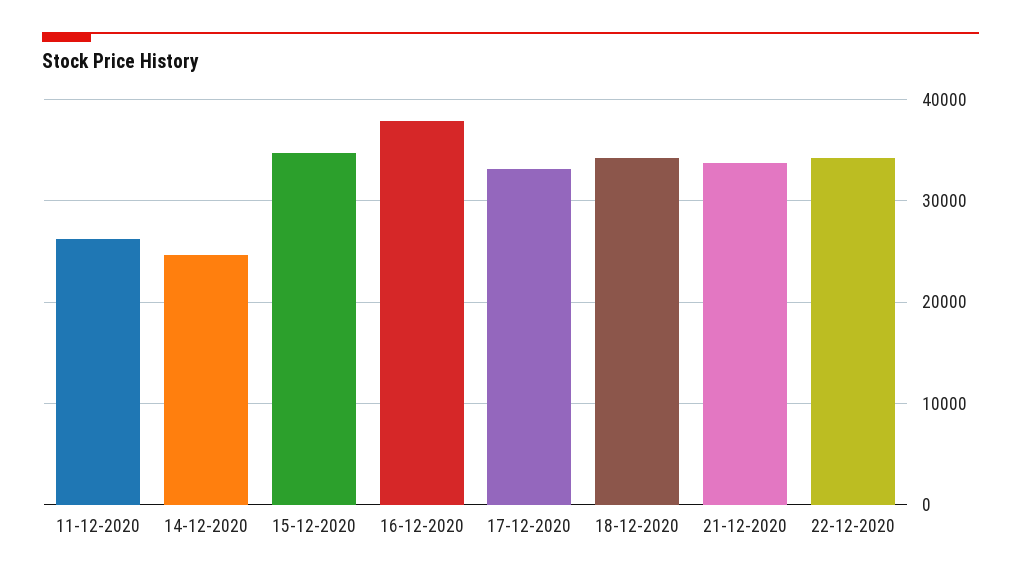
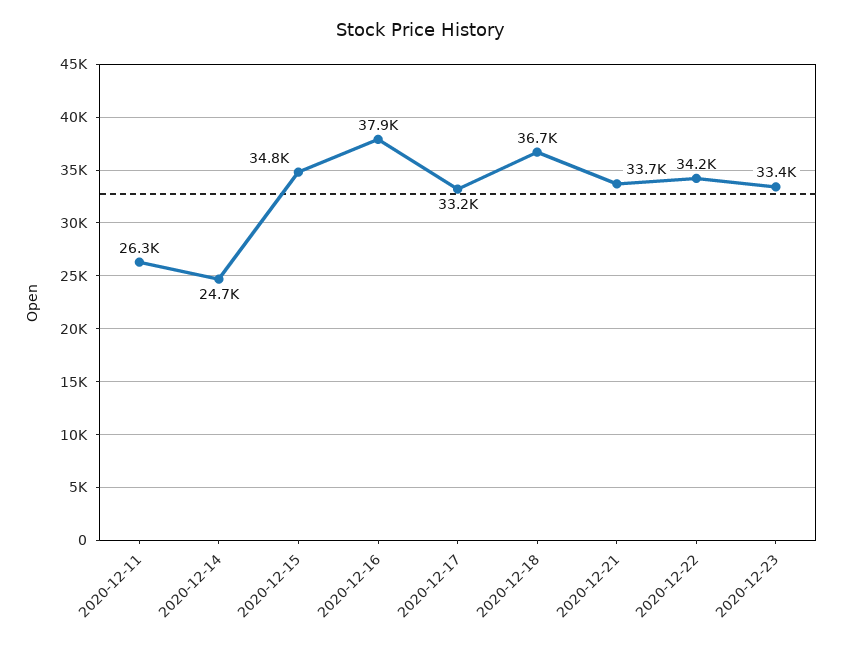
18-12-2020: 34000 -> 36700
2020-12-23: none -> 33400

